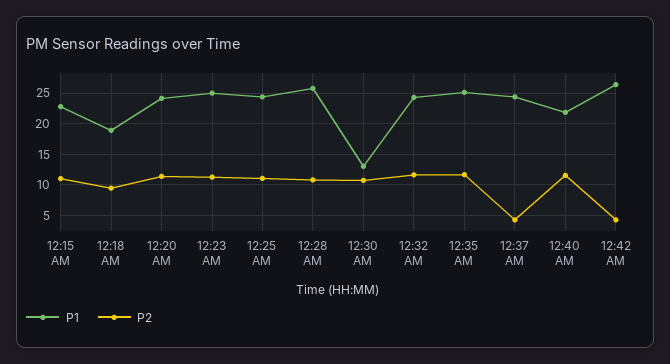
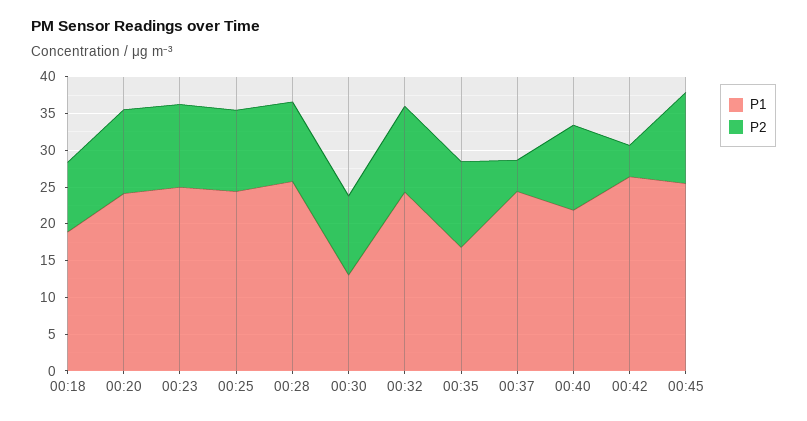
P1, 12:15 AM: 23 -> none
P2, 12:15 AM: 11 -> none
P1, 12:35 AM: 25 -> 17.5
P1, 00:45: none -> 25
P2, 00:45: none -> 12.5

